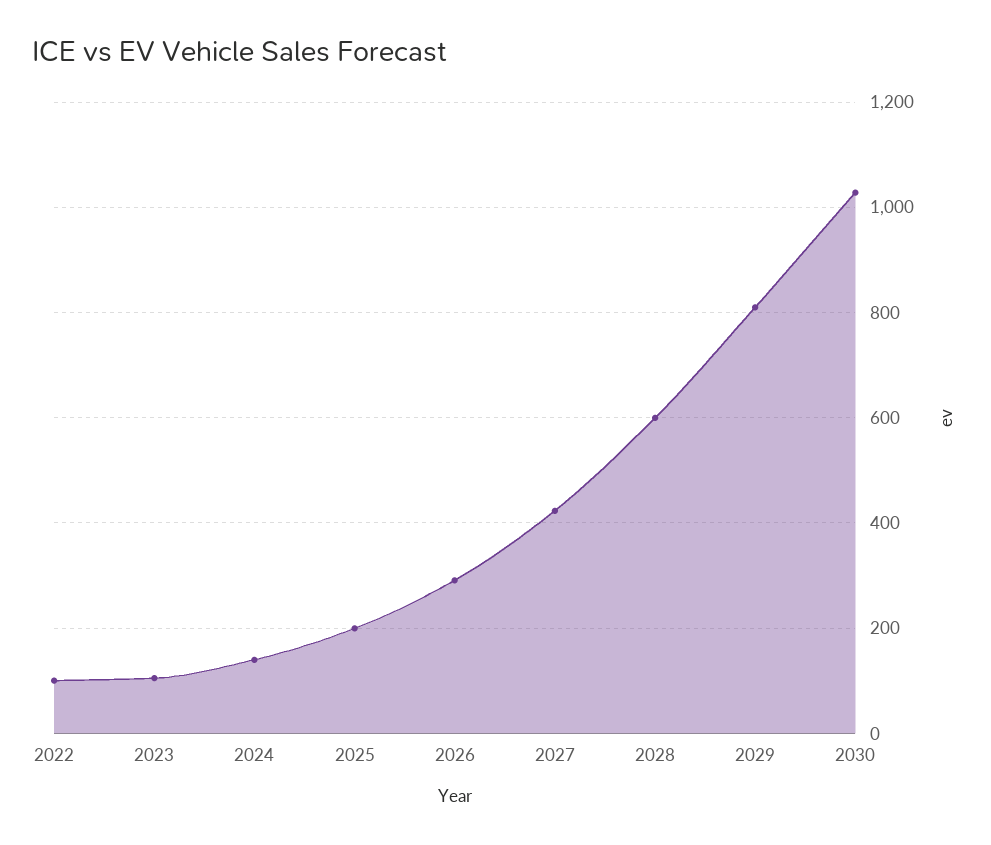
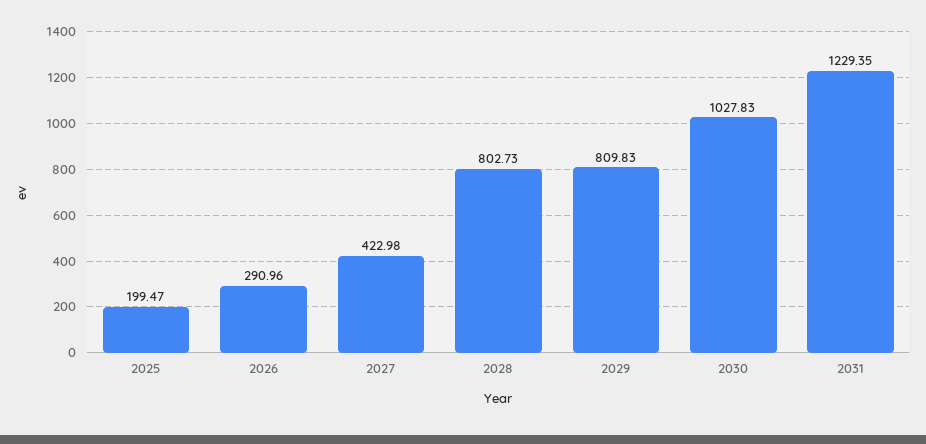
2022: 100 -> none
2023: 100 -> none
2024: 140 -> none
2028: 600 -> 802.73
2031: none -> 1229.35

